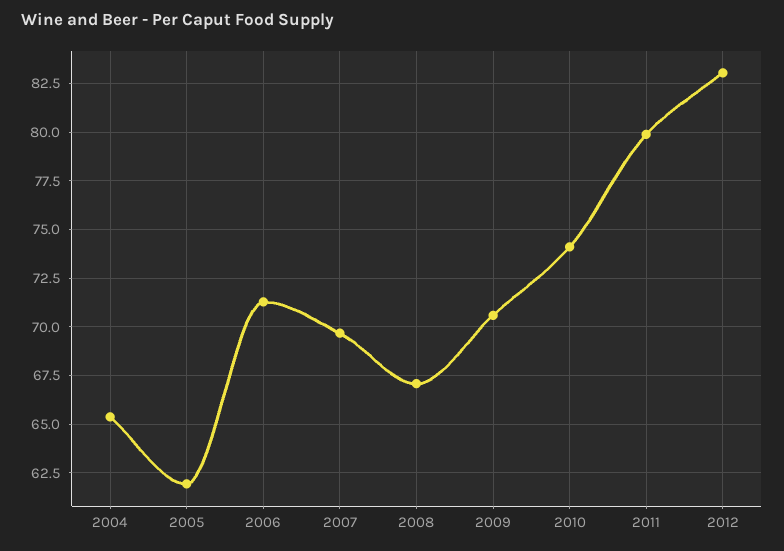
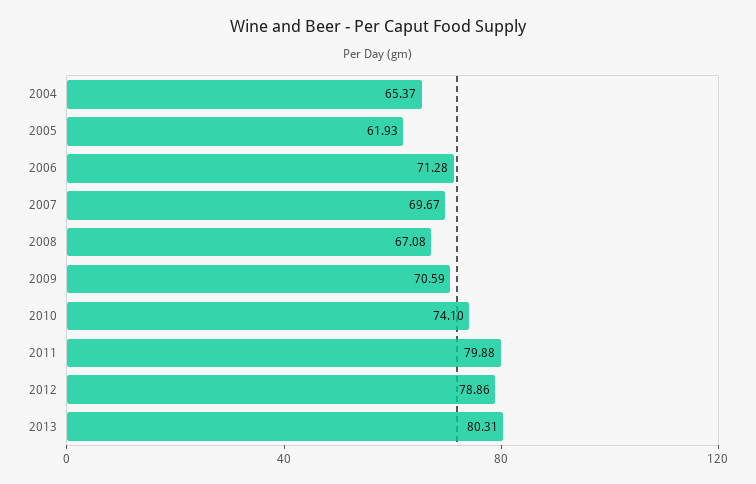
2012: 83 -> 78.86
2013: none -> 80.31

